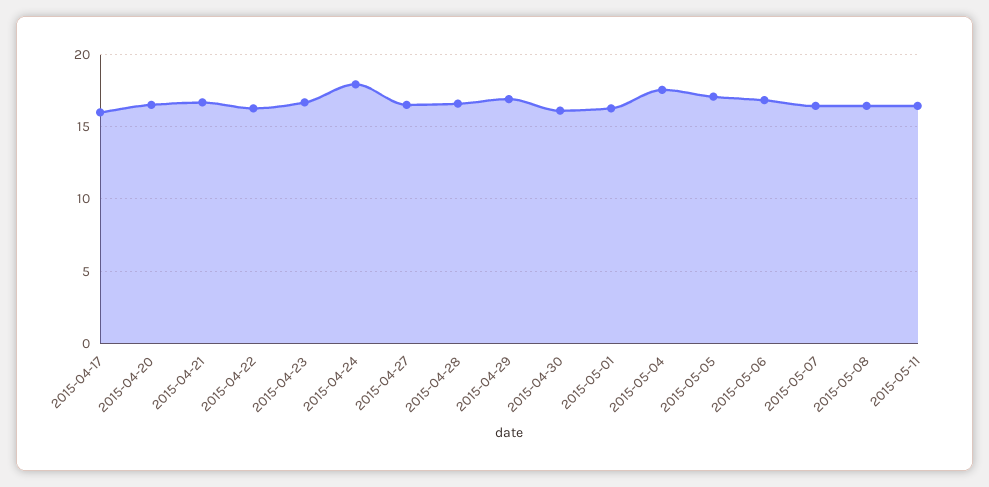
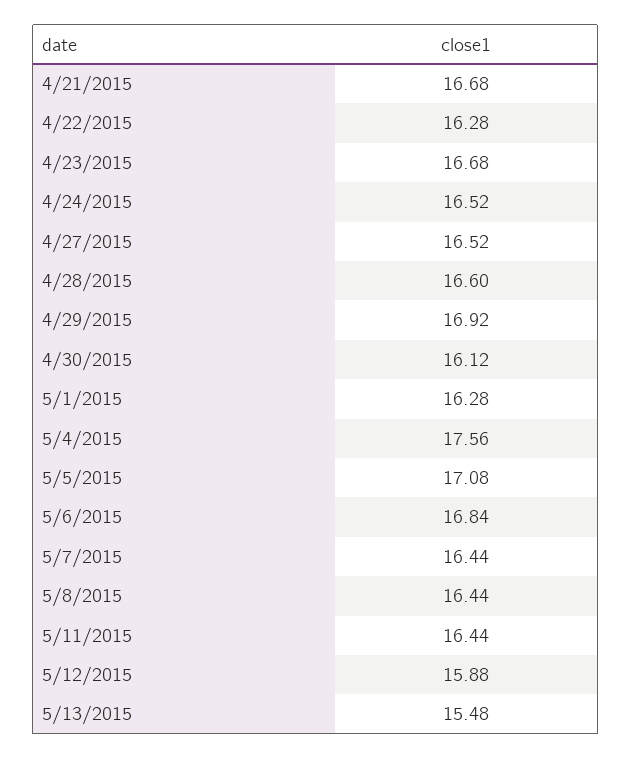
2015-04-17: 16 -> none
2015-04-20: 16.5 -> none
2015-04-24: 18 -> 16.52
5/12/2015: none -> 15.88
5/13/2015: none -> 15.48

